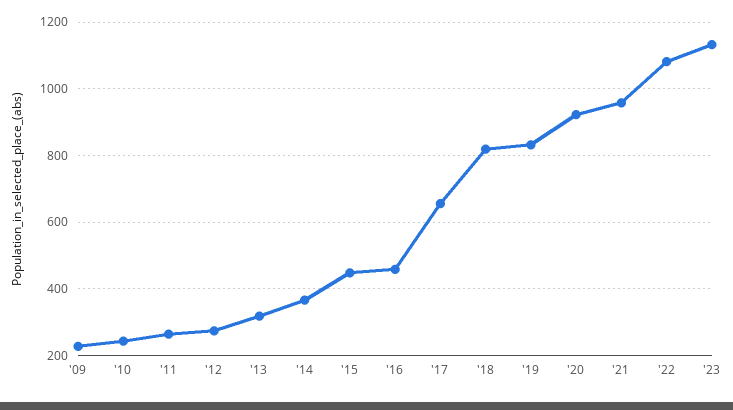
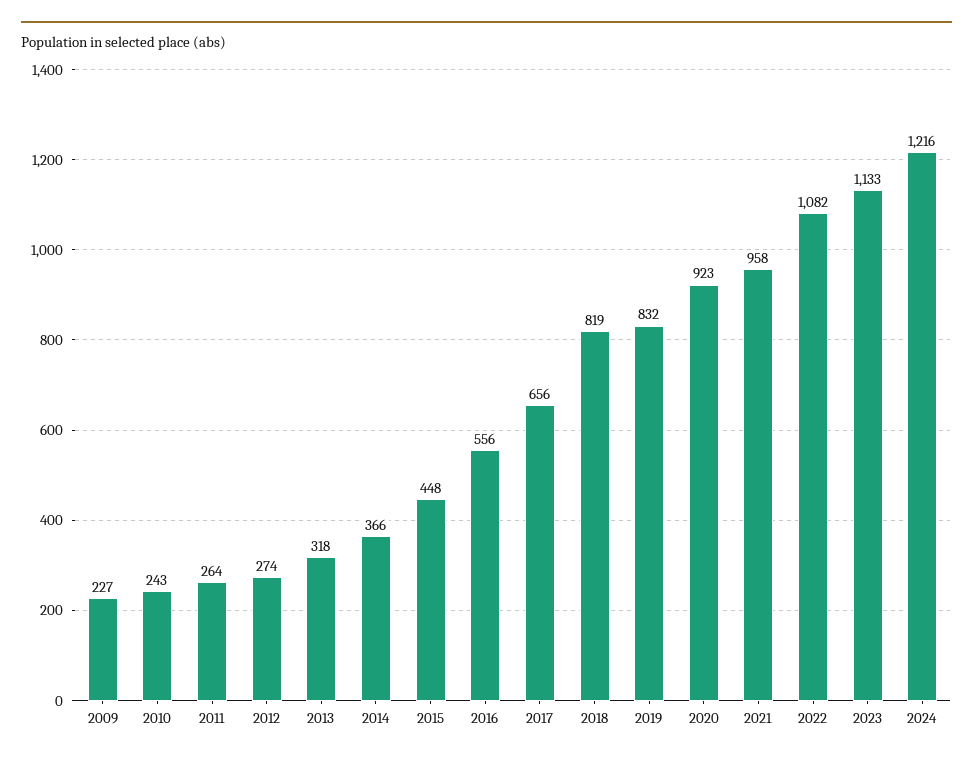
'16: 460 -> 556
2024: none -> 1216

